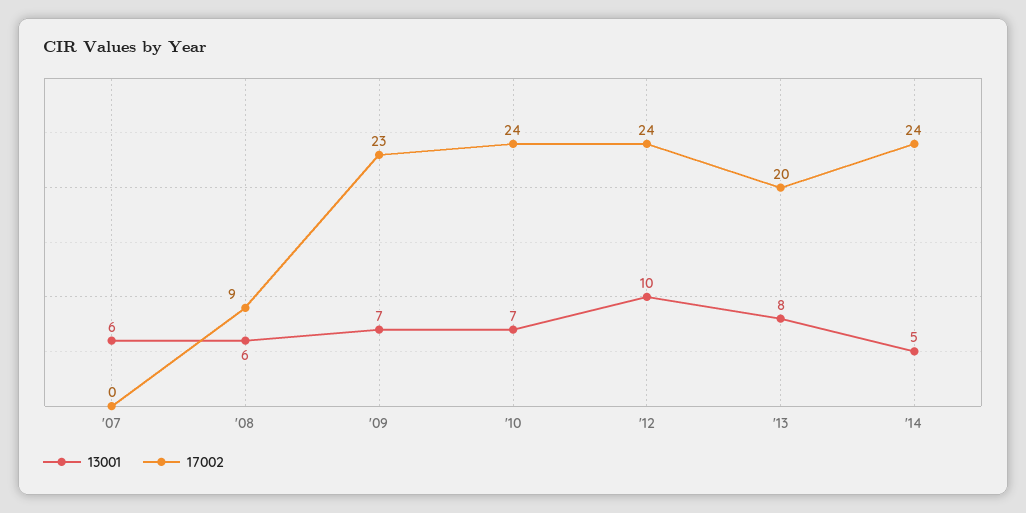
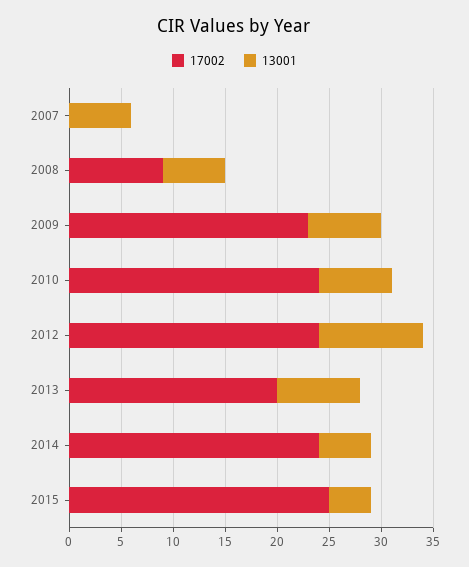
17002, 2015: none -> 25
13001, 2015: none -> 4

